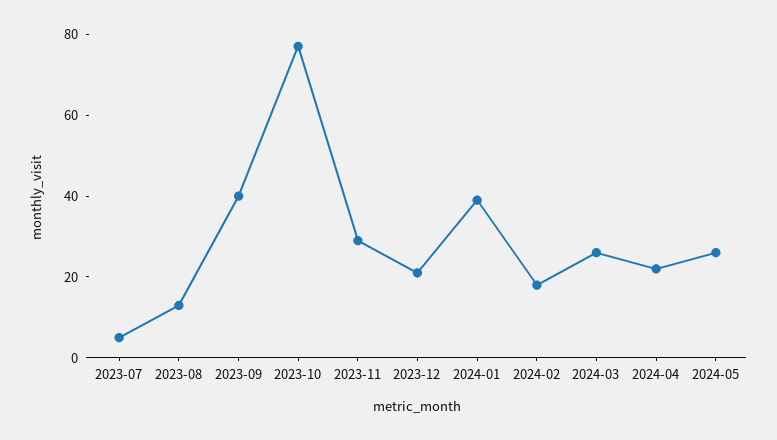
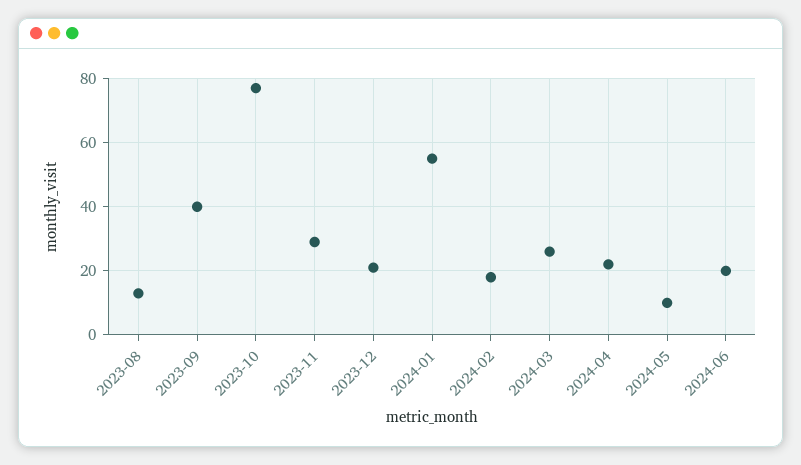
2023-07: 5 -> none
2024-01: 40 -> 55
2024-05: 25 -> 10
2024-06: none -> 20

